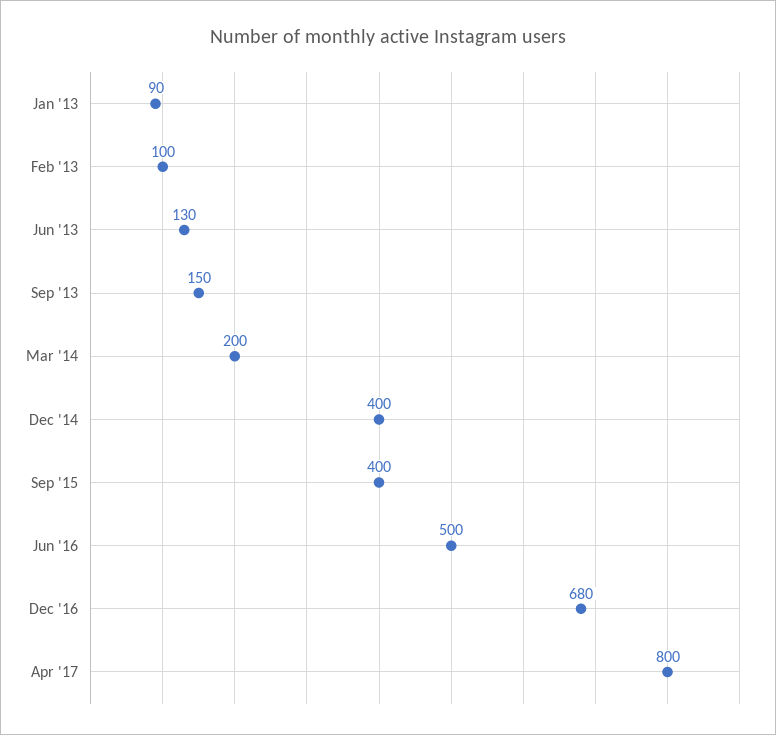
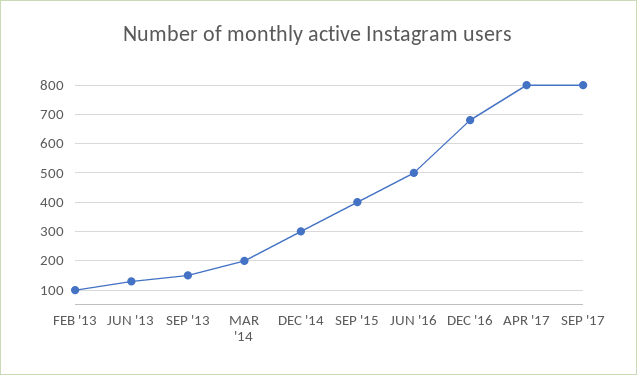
Jan '13: 90 -> none
Dec '14: 400 -> 300
SEP '17: none -> 800

